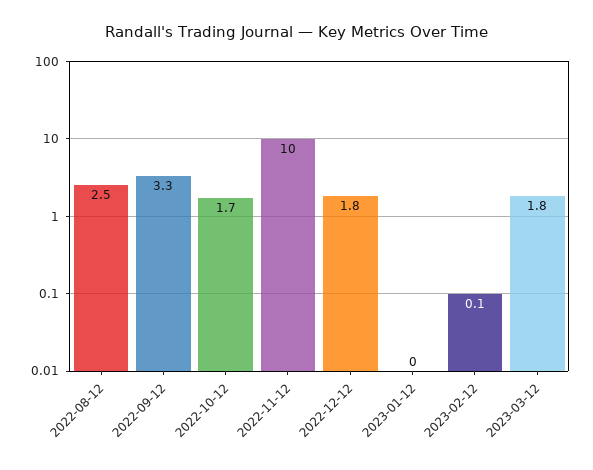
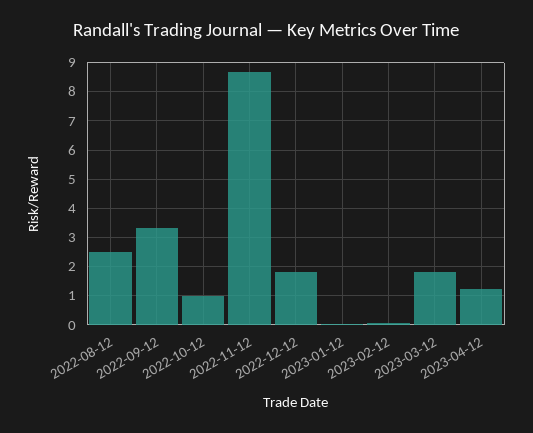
2022-10-12: 1.7 -> 1
2022-11-12: 10 -> 8.75
2023-04-12: none -> 1.25

